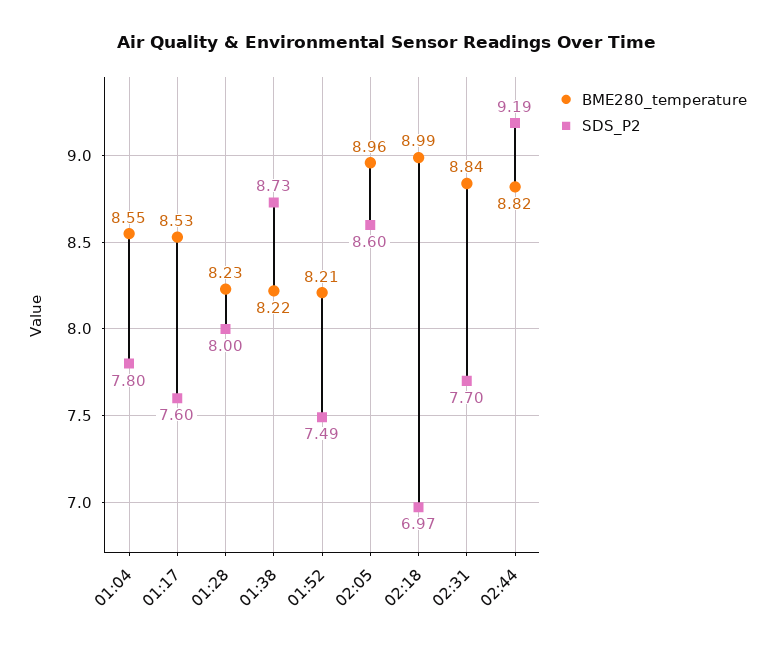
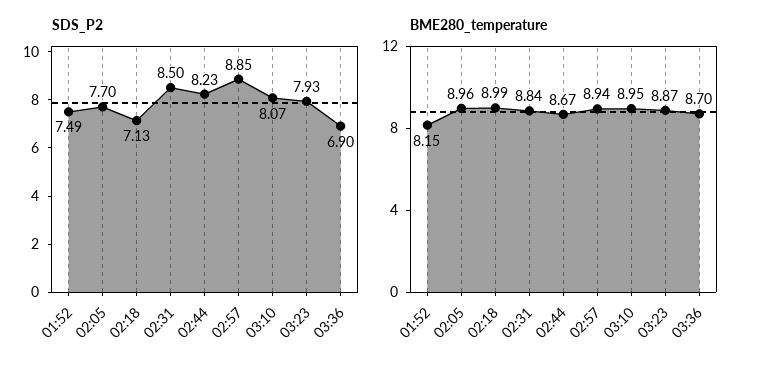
BME280_temperature, 01:04: 8.55 -> none
SDS_P2, 01:04: 7.8 -> none
BME280_temperature, 01:17: 8.53 -> none
SDS_P2, 01:17: 7.6 -> none
BME280_temperature, 01:28: 8.23 -> none
SDS_P2, 01:28: 8 -> none
BME280_temperature, 01:38: 8.22 -> none
SDS_P2, 01:38: 8.73 -> none
BME280_temperature, 01:52: 8.21 -> 8.15
SDS_P2, 02:05: 8.6 -> 7.7
SDS_P2, 02:18: 6.97 -> 7.13
SDS_P2, 02:31: 7.7 -> 8.5
BME280_temperature, 02:44: 8.82 -> 8.67
SDS_P2, 02:44: 9.19 -> 8.23
SDS_P2, 02:57: none -> 8.85
SDS_P2, 03:10: none -> 8.07
SDS_P2, 03:23: none -> 7.93
SDS_P2, 03:36: none -> 6.9
BME280_temperature, 02:57: none -> 8.94
BME280_temperature, 03:10: none -> 8.95
BME280_temperature, 03:23: none -> 8.87
BME280_temperature, 03:36: none -> 8.7

